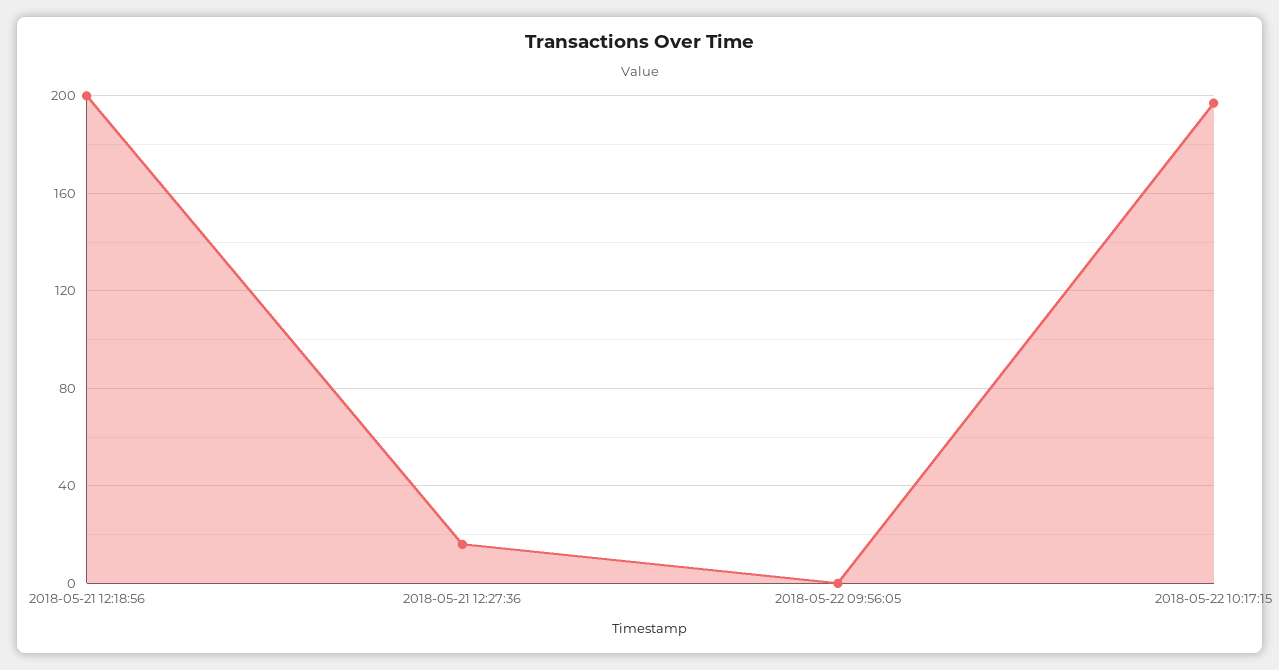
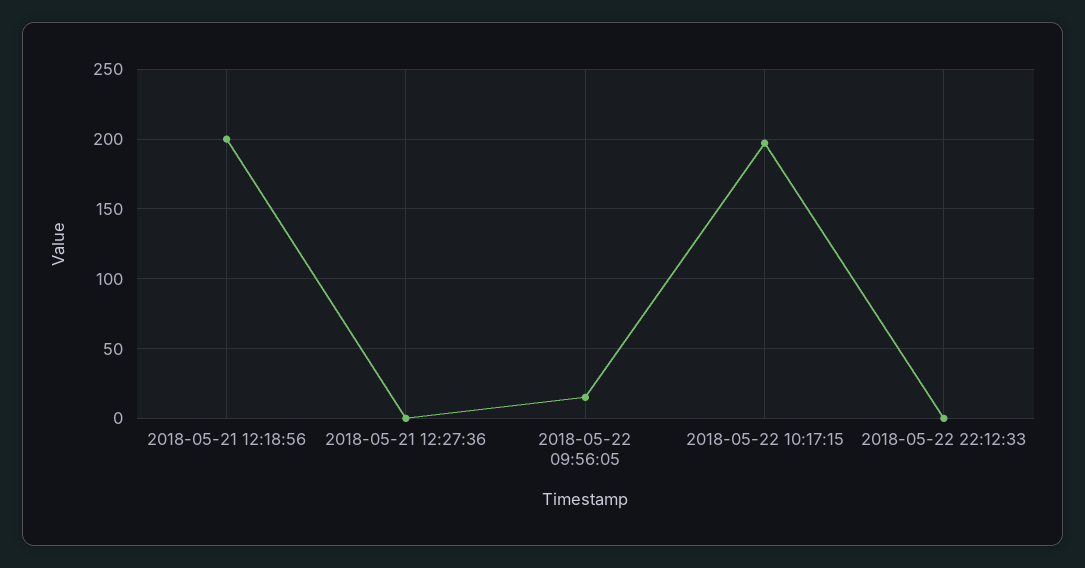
2018-05-21 12:27:36: 15 -> 0
2018-05-22 09:56:05: 0 -> 15
2018-05-22 22:12:33: none -> 0

